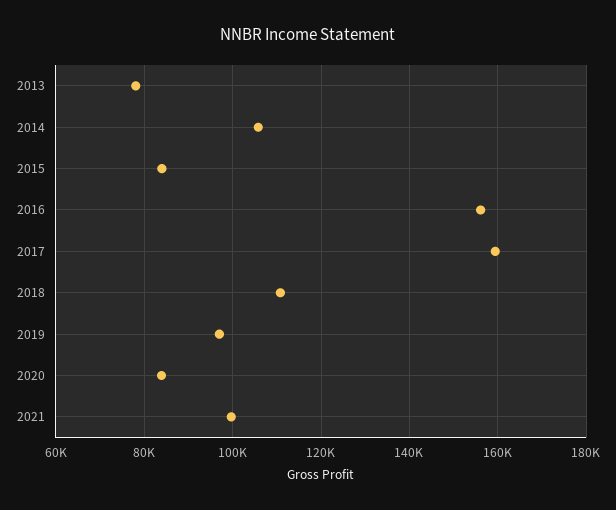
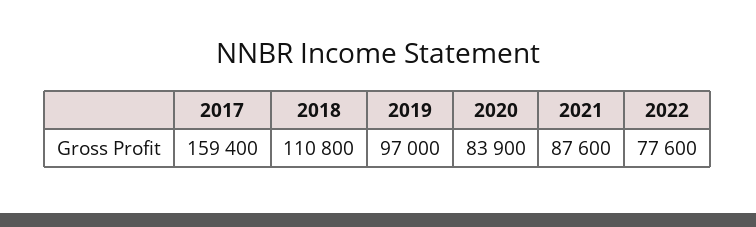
2013: 78000 -> none
2014: 106000 -> none
2015: 84000 -> none
2016: 156000 -> none
2021: 100000 -> 87600
2022: none -> 77600

